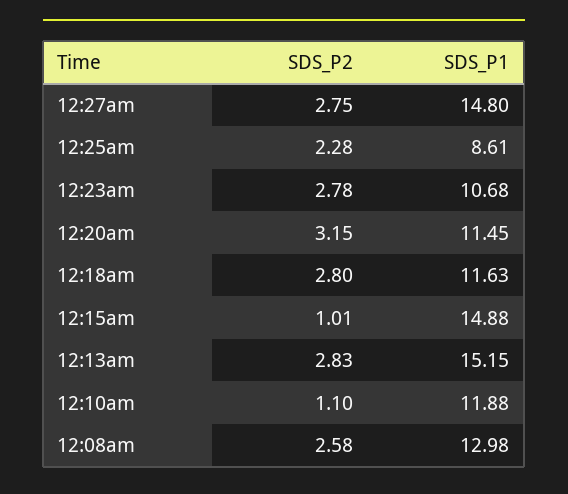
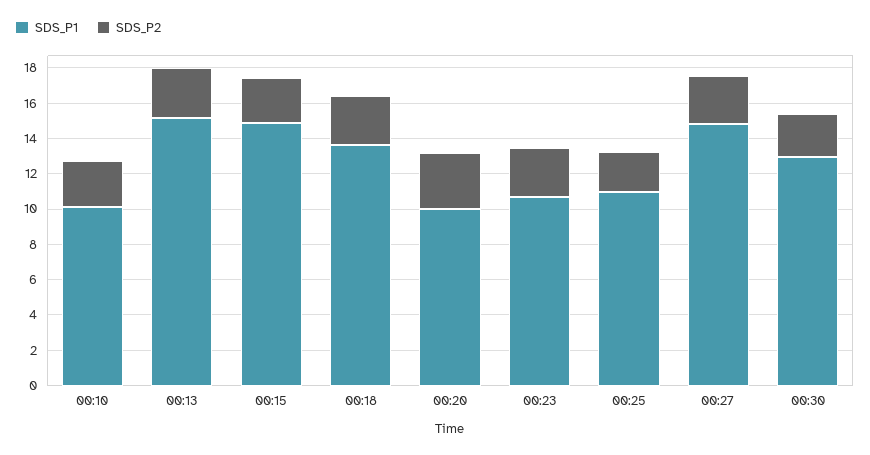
SDS_P1, 12:25am: 8.61 -> 11
SDS_P1, 12:20am: 11.45 -> 10
SDS_P1, 12:18am: 11.63 -> 13.5
SDS_P2, 12:15am: 1.01 -> 2.5
SDS_P2, 12:10am: 1.1 -> 2.5
SDS_P1, 12:10am: 11.88 -> 10
SDS_P2, 12:08am: 2.58 -> none
SDS_P1, 12:08am: 12.98 -> none
SDS_P1, 00:30: none -> 13
SDS_P2, 00:30: none -> 2.5

